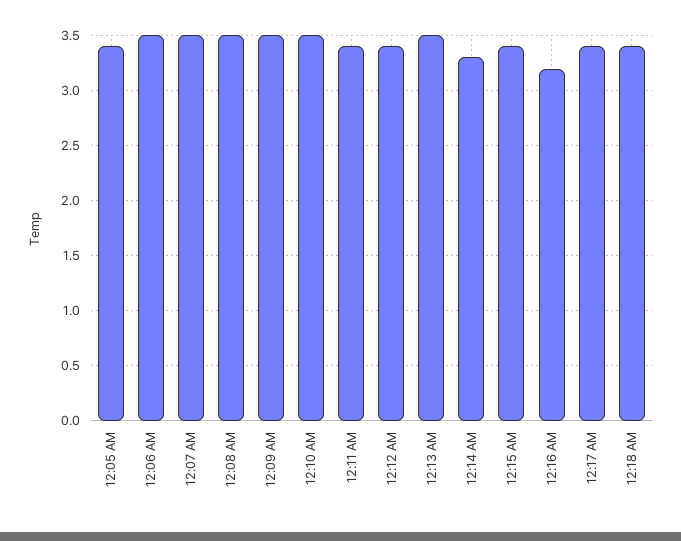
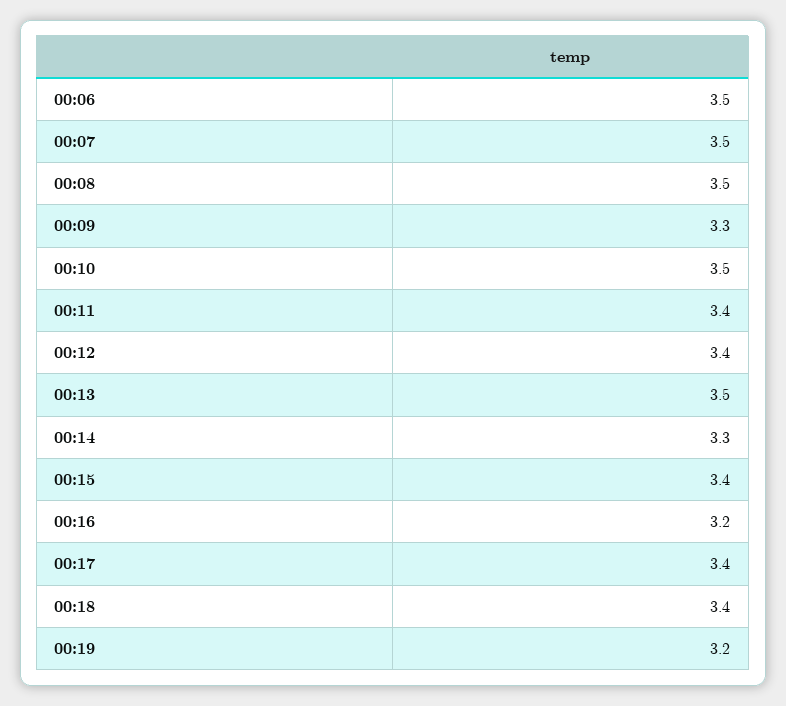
12:05 AM: 3.4 -> none
12:09 AM: 3.5 -> 3.3
00:19: none -> 3.2

